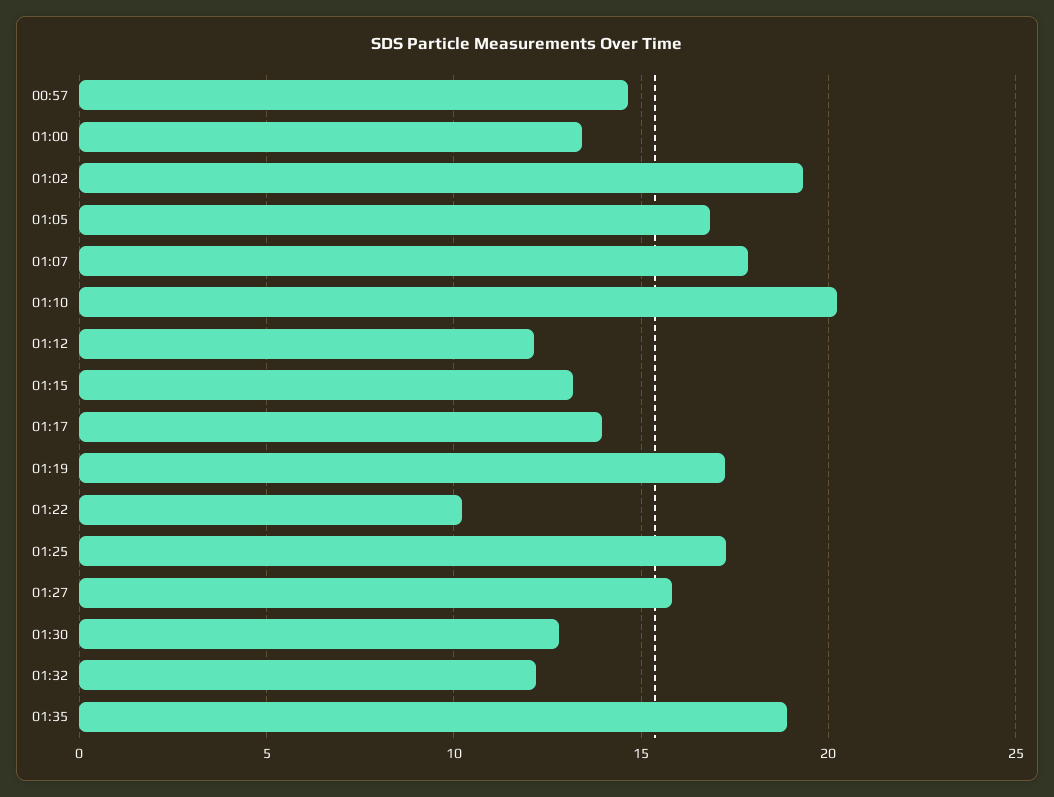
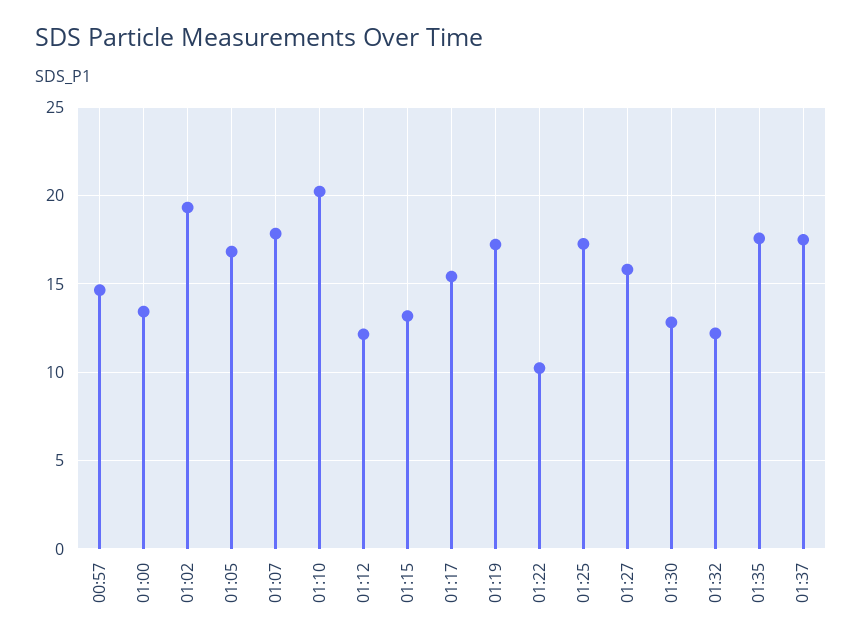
01:17: 14 -> 15.5
01:35: 19 -> 17.5
01:37: none -> 17.5

